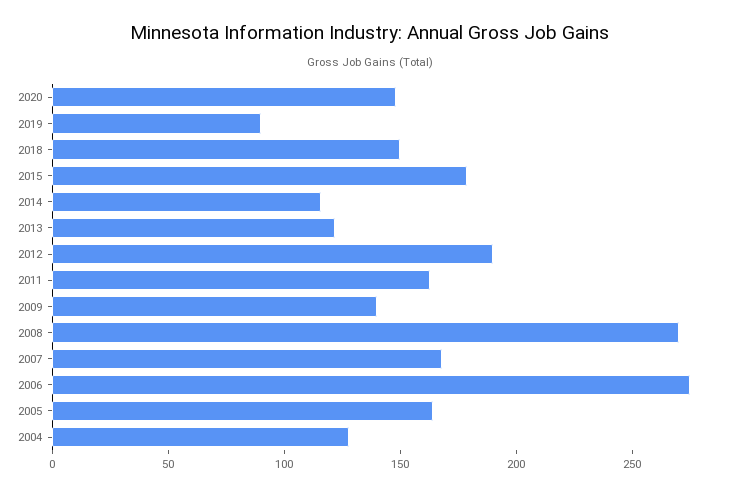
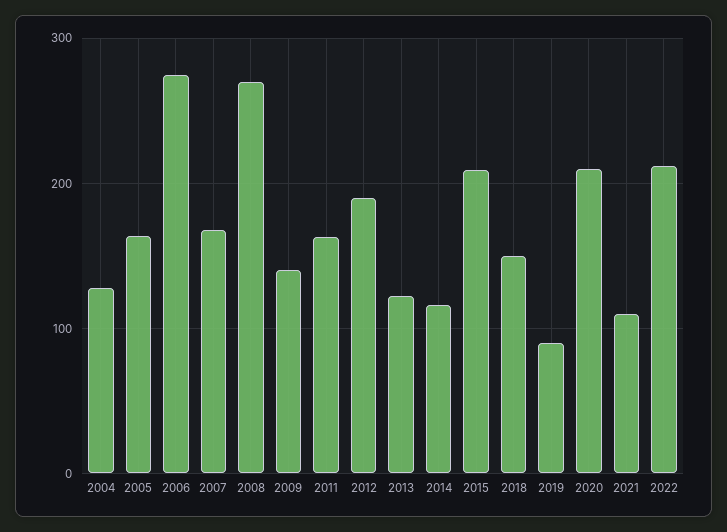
2020: 150 -> 210
2015: 180 -> 210
2021: none -> 110
2022: none -> 210

